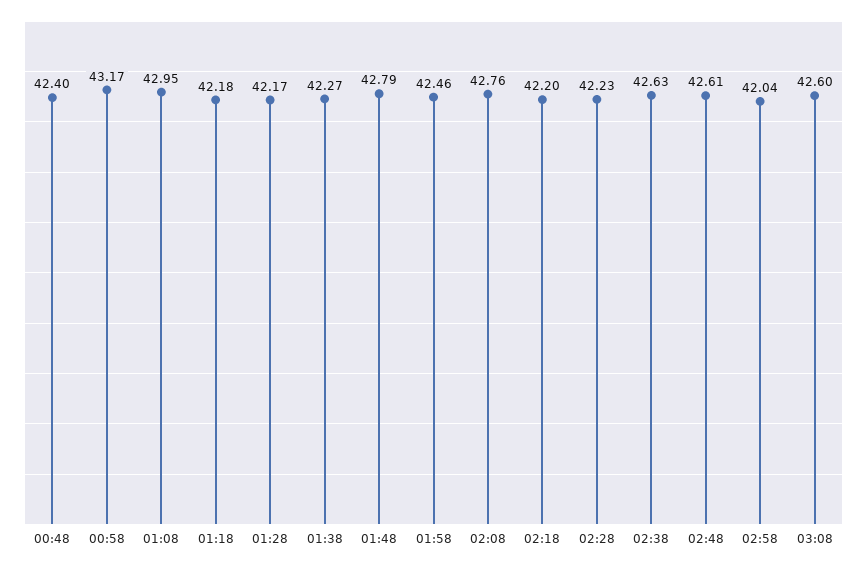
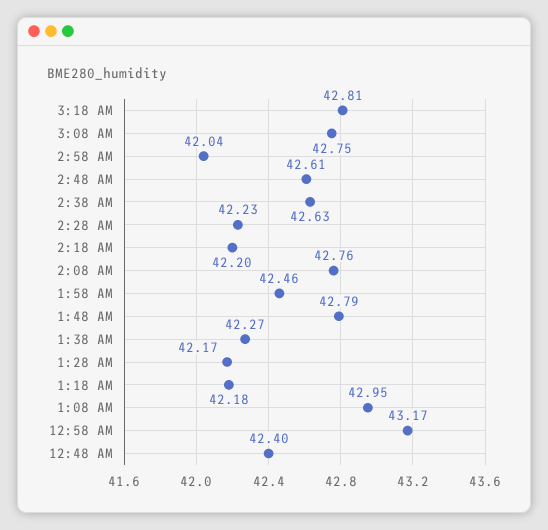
03:08: 42.6 -> 42.75
3:18 AM: none -> 42.81

